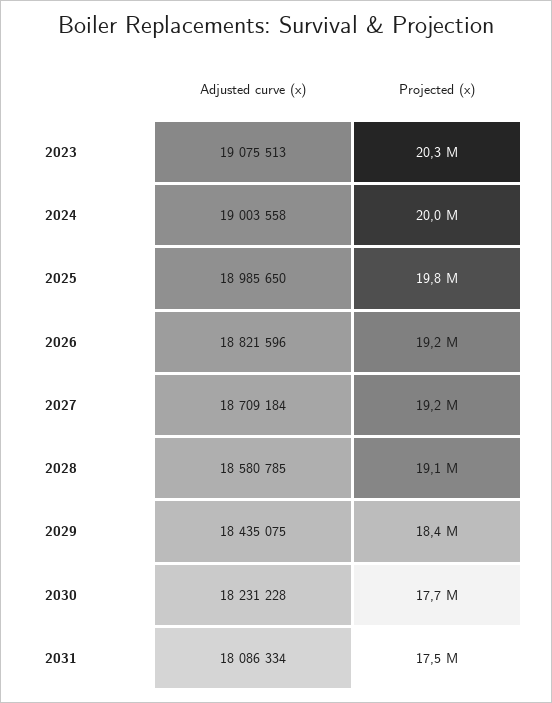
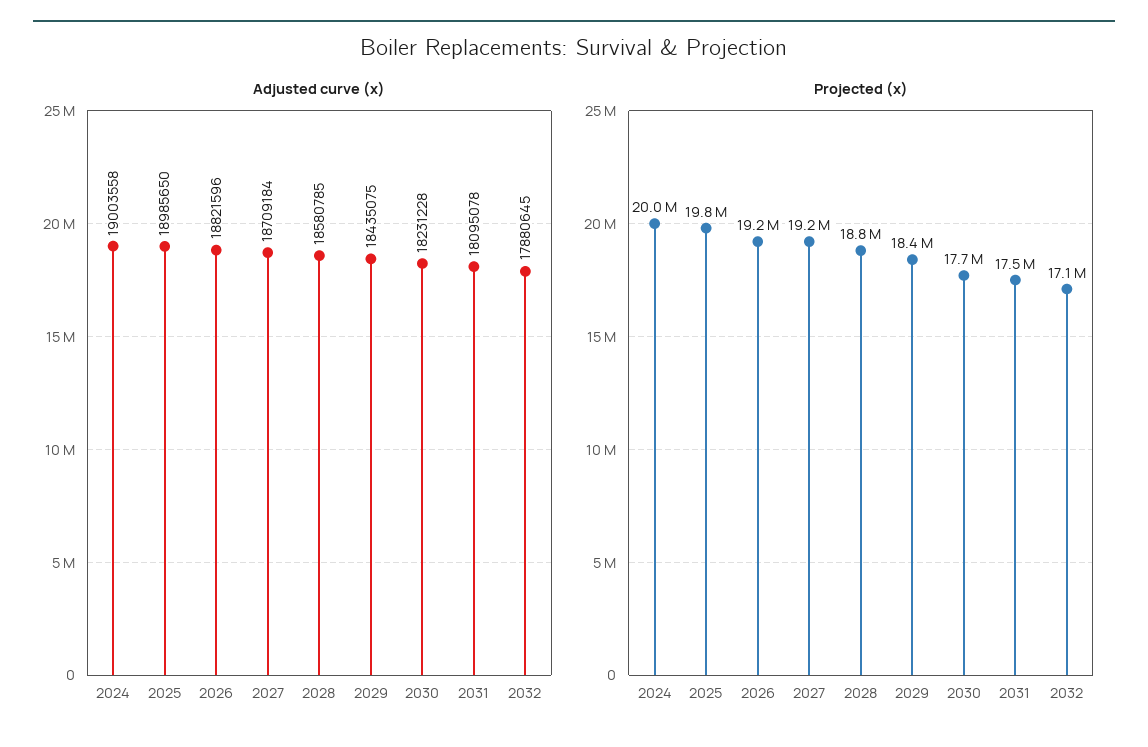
Adjusted curve (x), 2023: 19075513 -> none
Projected (x), 2023: 20300000 -> none
Projected (x), 2028: 19100000 -> 18800000
Adjusted curve (x), 2031: 18086334 -> 18095078
Adjusted curve (x), 2032: none -> 17880645
Projected (x), 2032: none -> 17100000

